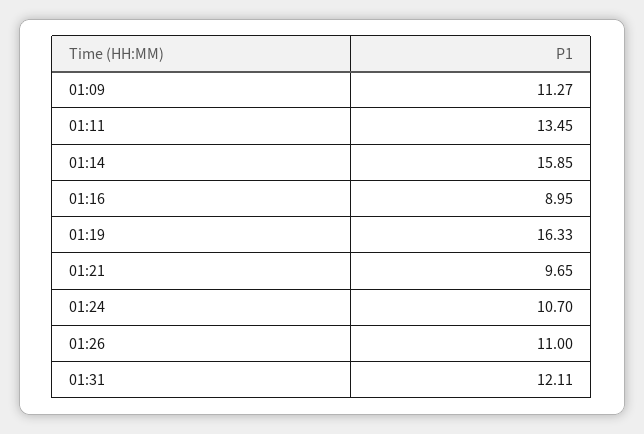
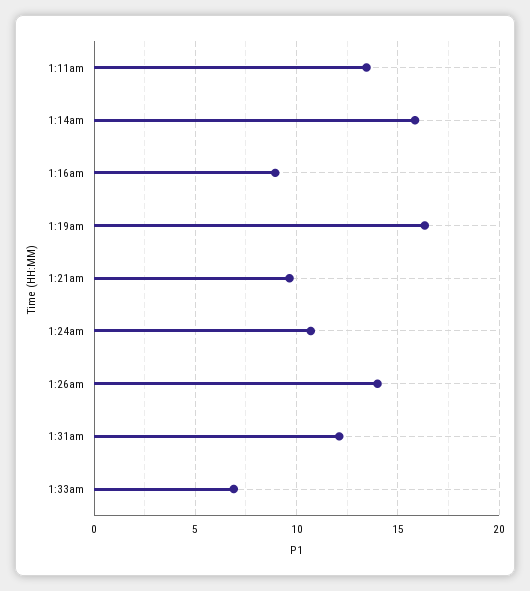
01:09: 11.27 -> none
01:26: 11 -> 14
1:33am: none -> 7

